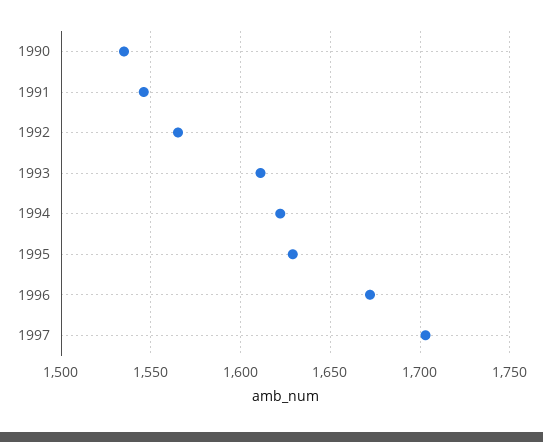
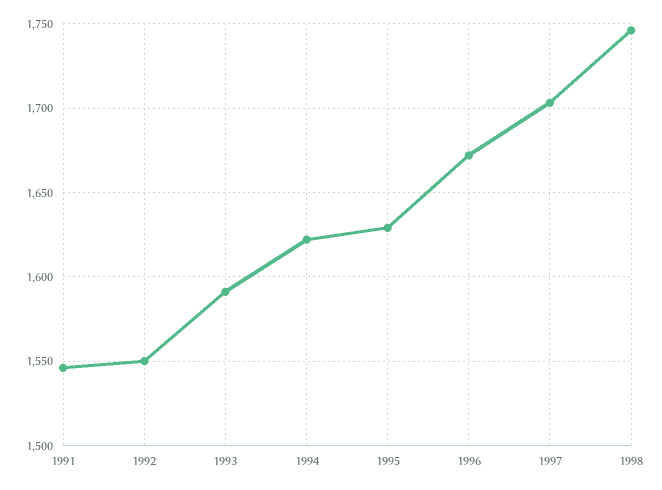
1990: 1535 -> none
1992: 1565 -> 1550
1993: 1610 -> 1590
1998: none -> 1745

